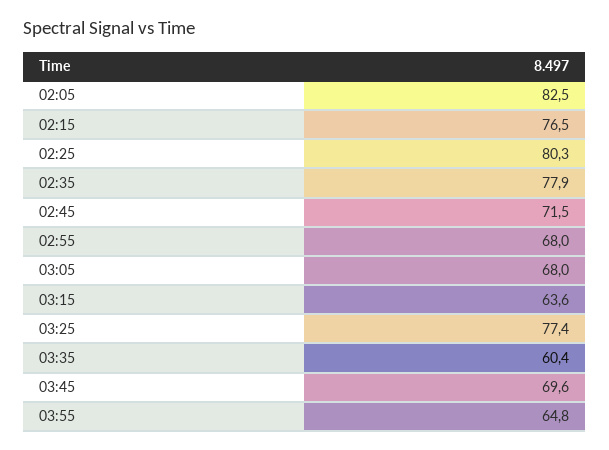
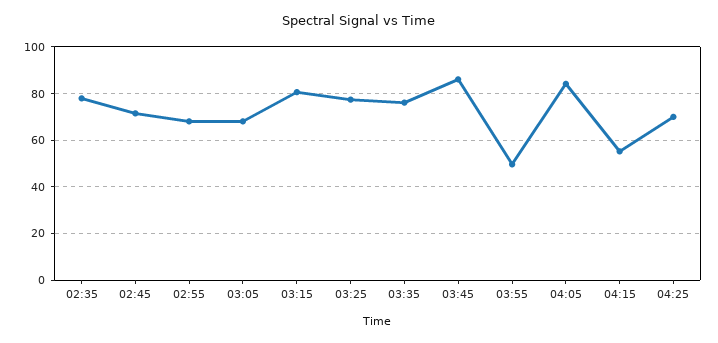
02:05: 82.5 -> none
02:15: 76.5 -> none
02:25: 80.3 -> none
03:15: 63.6 -> 80
03:35: 60.4 -> 75
03:45: 69.6 -> 85
03:55: 64.8 -> 50
04:05: none -> 85
04:15: none -> 55
04:25: none -> 70

